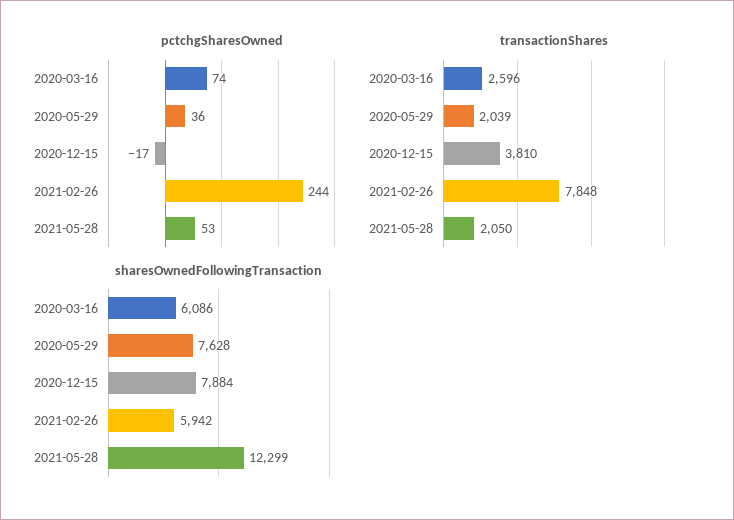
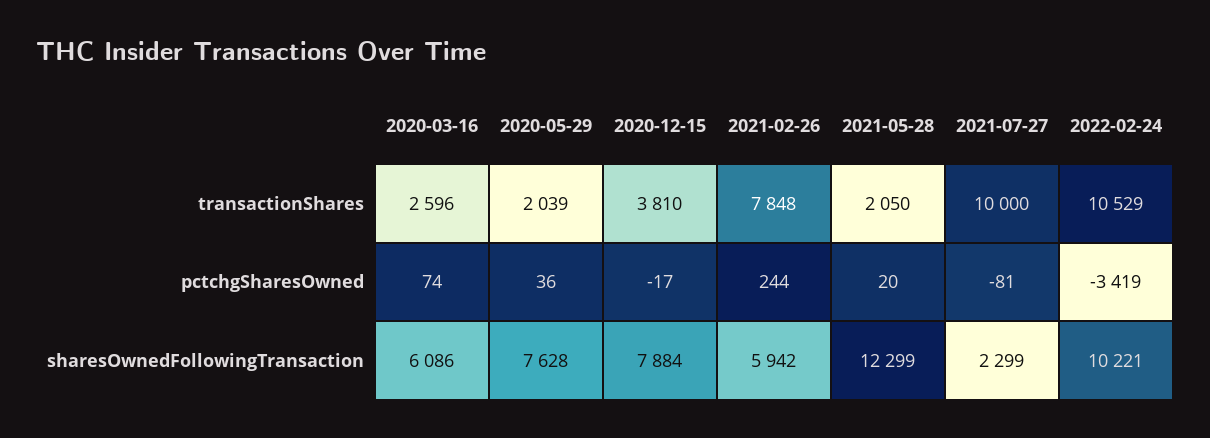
pctchgSharesOwned, 2021-05-28: 53 -> 20
transactionShares, 2021-07-27: none -> 10000
transactionShares, 2022-02-24: none -> 10529
pctchgSharesOwned, 2021-07-27: none -> -81
pctchgSharesOwned, 2022-02-24: none -> -3419
sharesOwnedFollowingTransaction, 2021-07-27: none -> 2299
sharesOwnedFollowingTransaction, 2022-02-24: none -> 10221

